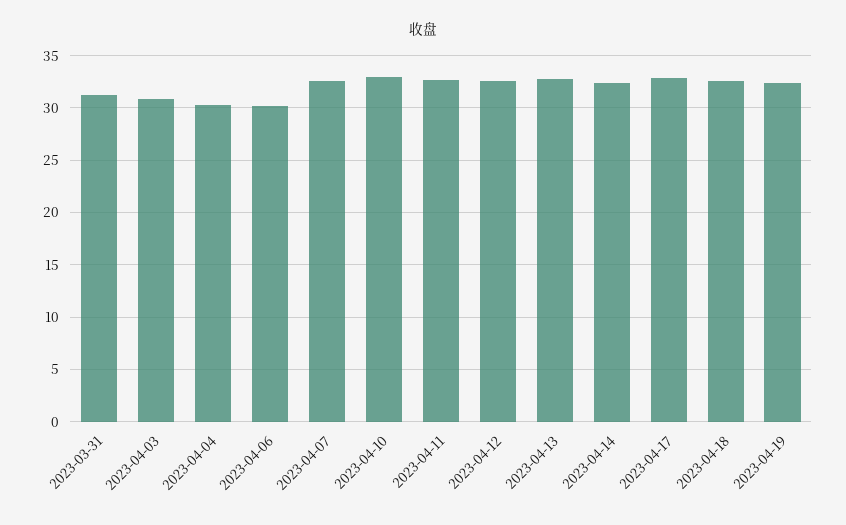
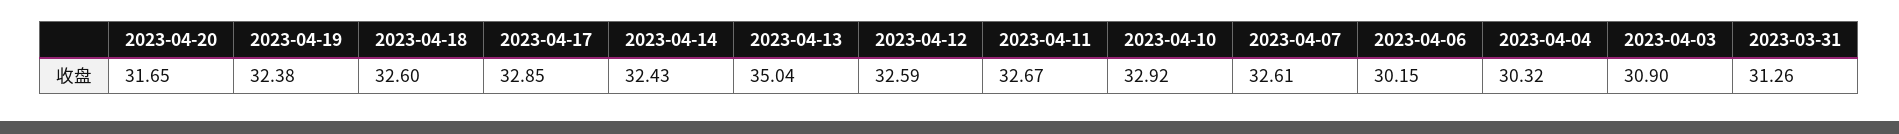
2023-04-13: 33 -> 35.04
2023-04-20: none -> 31.65

